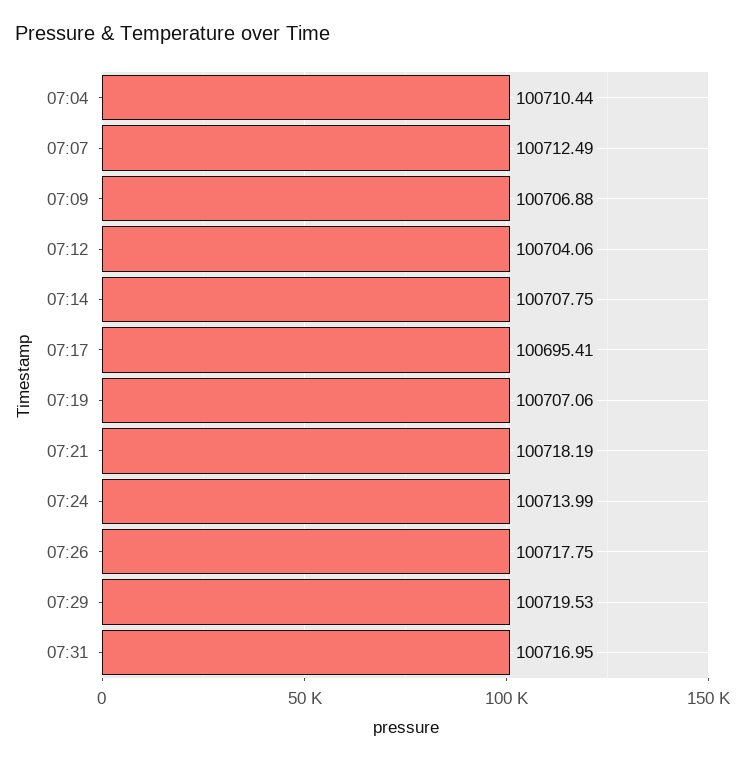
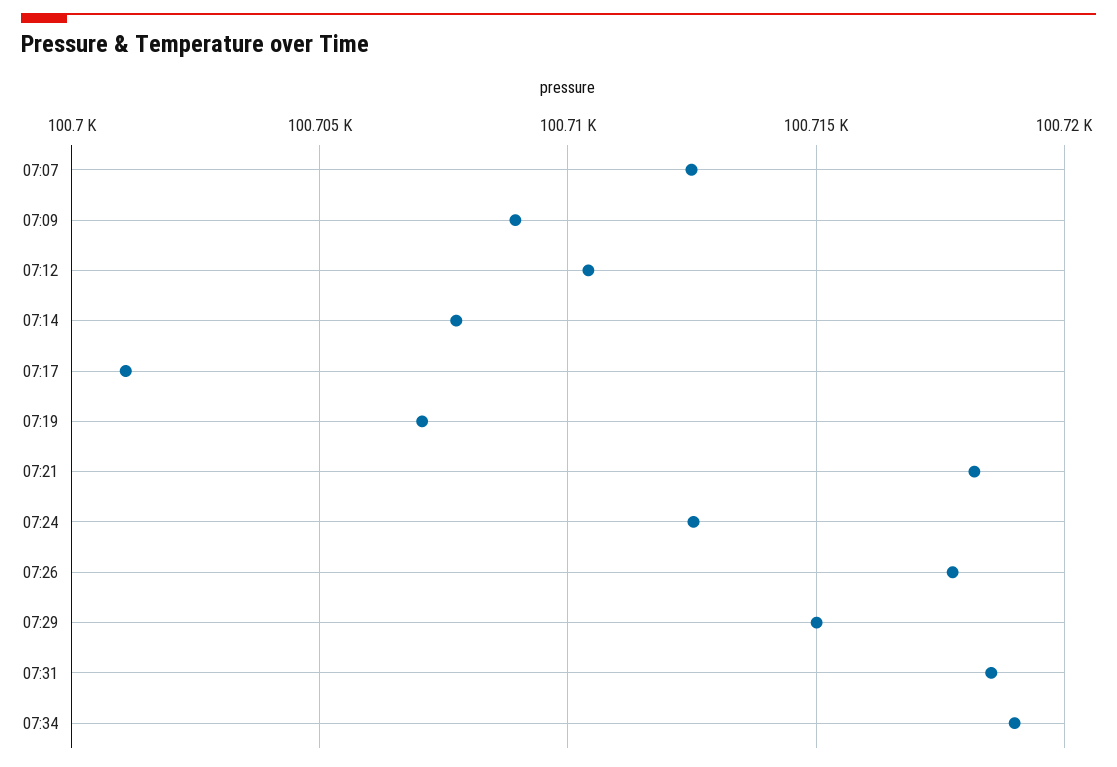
07:04: 100710.44 -> none
07:09: 100706.88 -> 100709
07:12: 100704.06 -> 100710.5
07:17: 100695.41 -> 100701
07:24: 100713.99 -> 100712.5
07:29: 100719.53 -> 100715
07:31: 100716.95 -> 100718.5
07:34: none -> 100719

